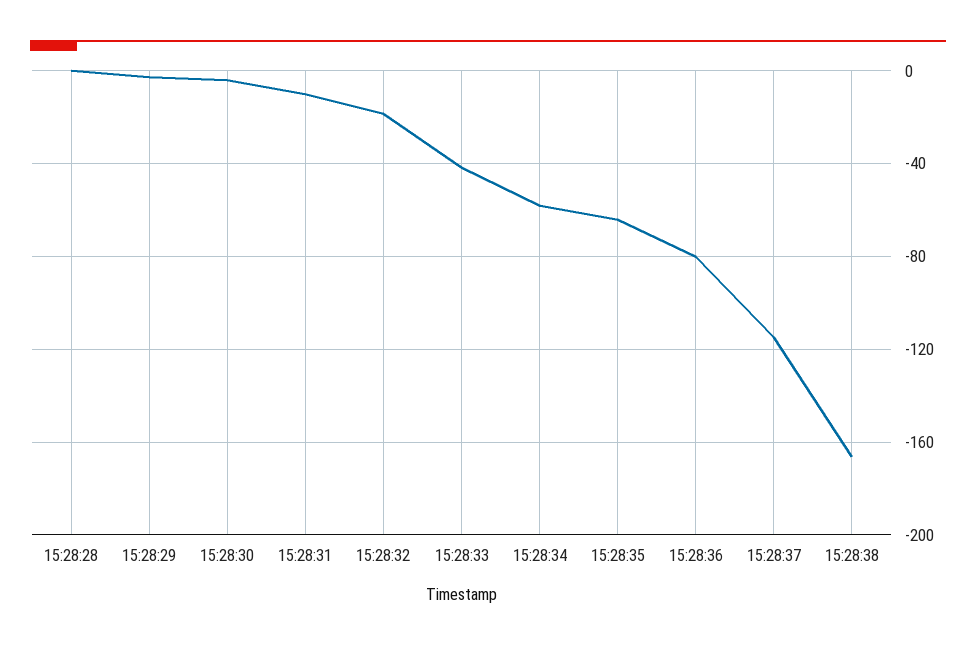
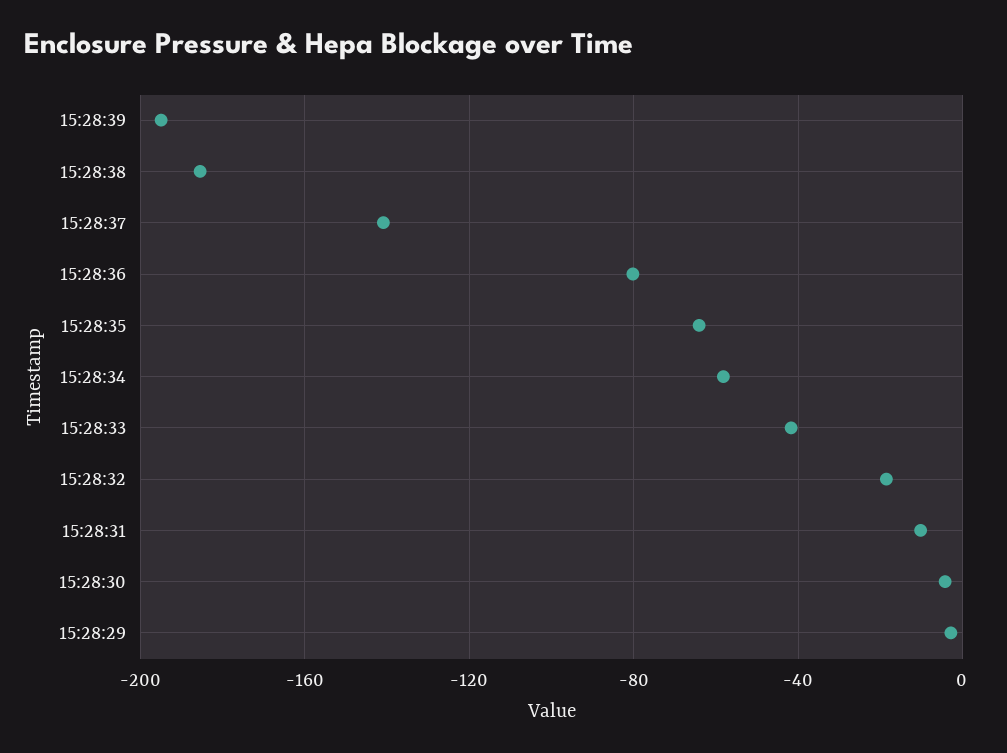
15:28:28: 0 -> none
15:28:37: -115 -> -140
15:28:38: -165 -> -185
15:28:39: none -> -195

